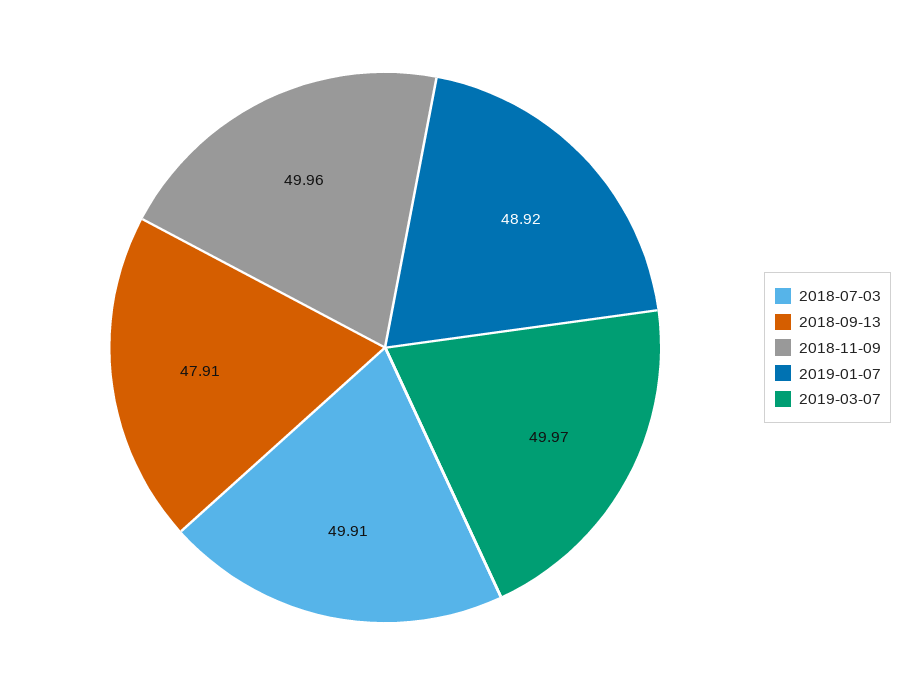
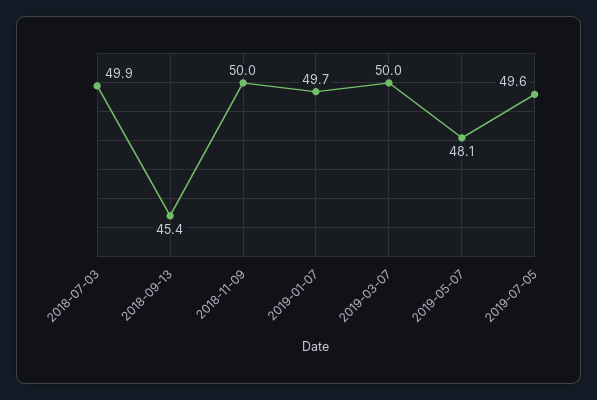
2018-09-13: 47.91 -> 45.4
2019-01-07: 48.92 -> 49.7
2019-05-07: none -> 48.1
2019-07-05: none -> 49.6

